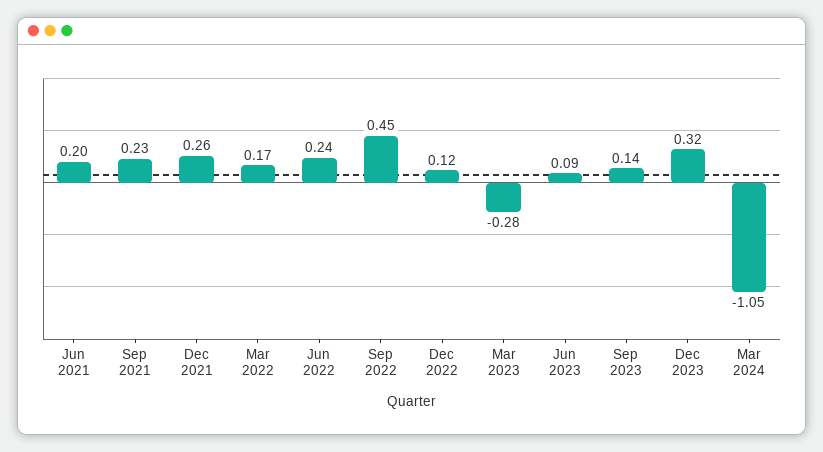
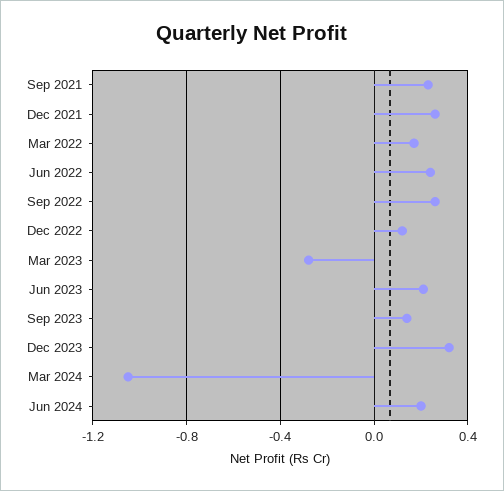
Jun 2021: 0.2 -> none
Sep 2022: 0.45 -> 0.25
Jun 2023: 0.09 -> 0.2
Jun 2024: none -> 0.2

